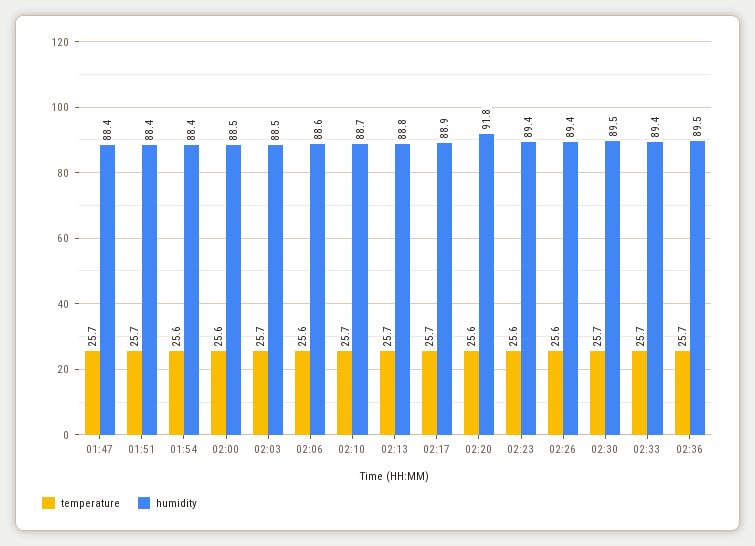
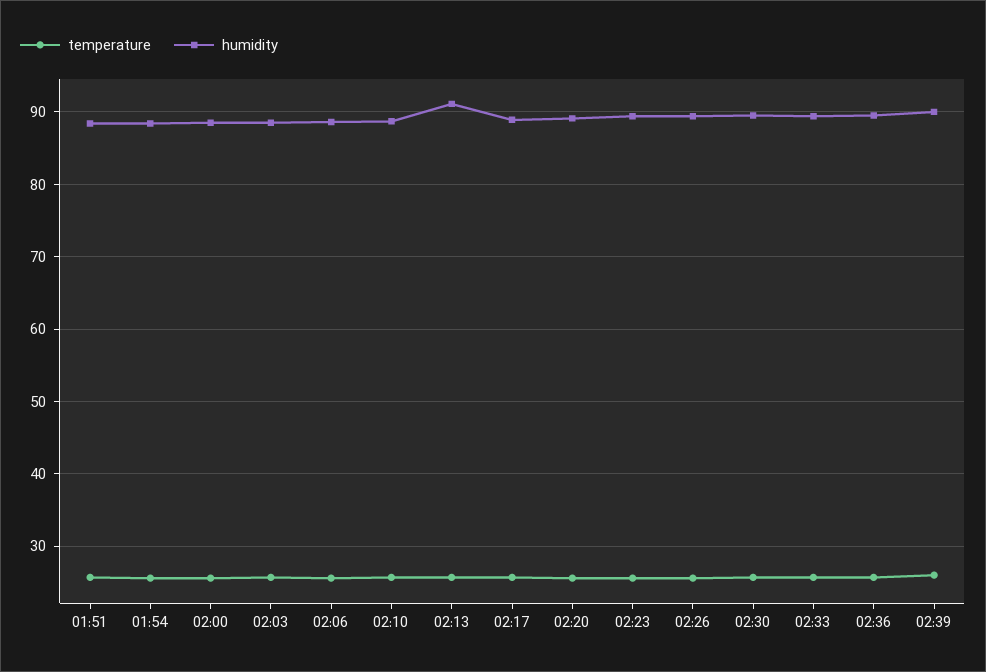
temperature, 01:47: 25.7 -> none
humidity, 01:47: 88.4 -> none
humidity, 02:13: 88.8 -> 91
humidity, 02:20: 91.8 -> 89
temperature, 02:39: none -> 26
humidity, 02:39: none -> 90

